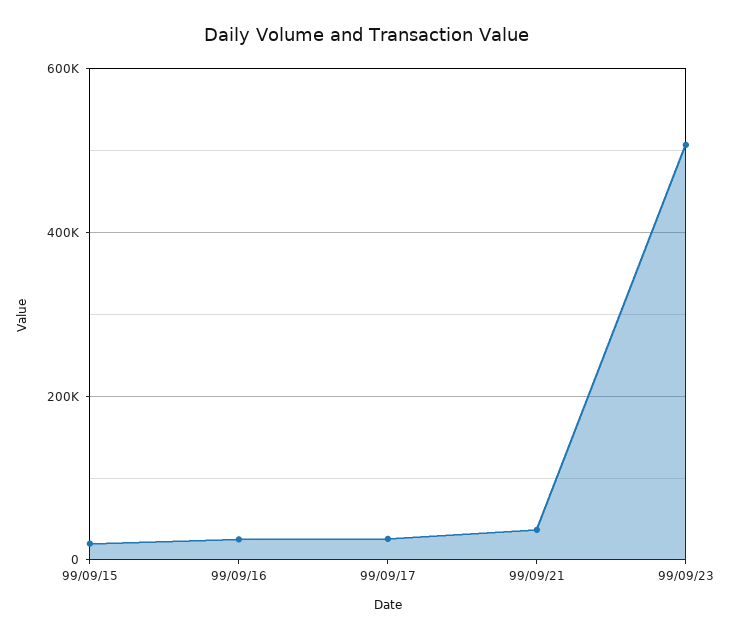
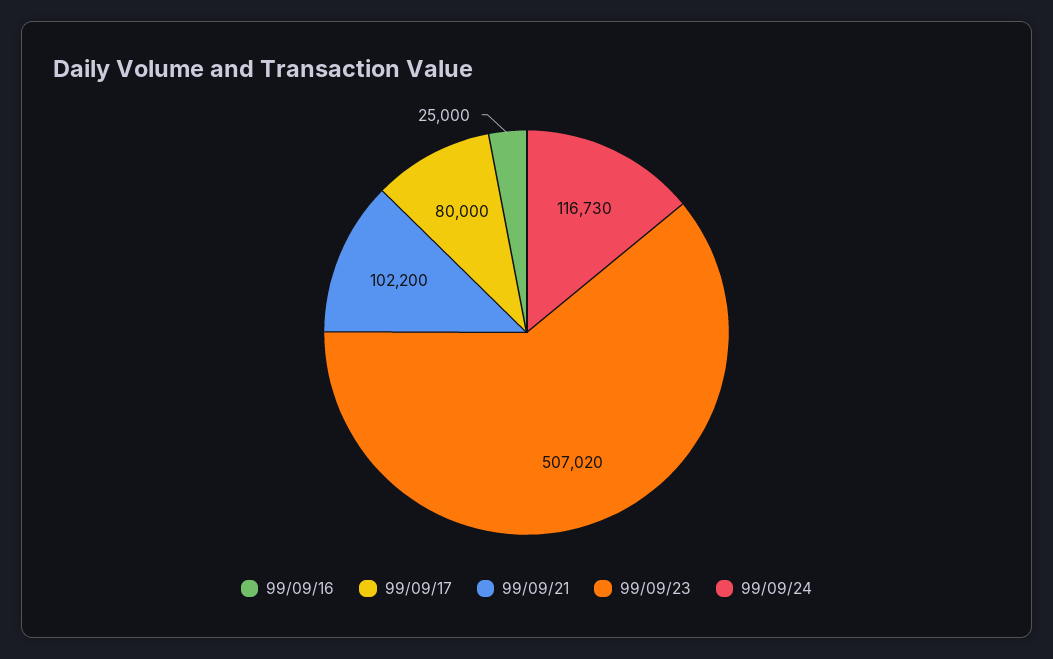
99/09/15: 20000 -> none
99/09/17: 20000 -> 80000
99/09/21: 40000 -> 102200
99/09/24: none -> 116730

